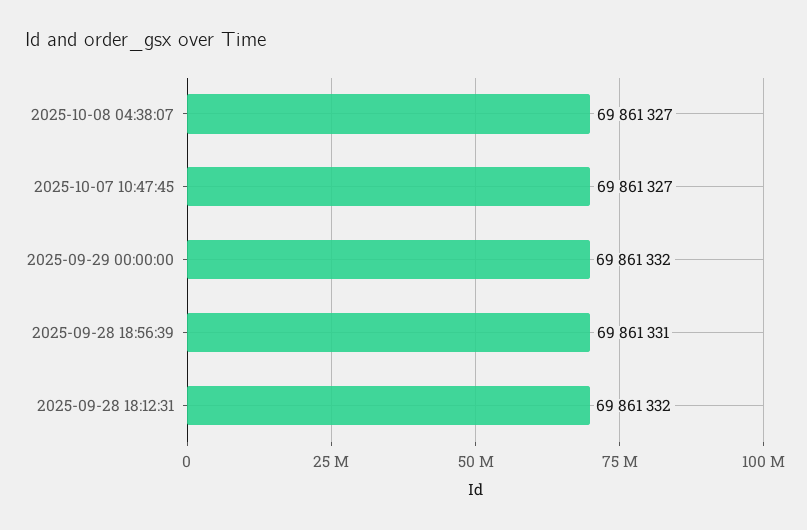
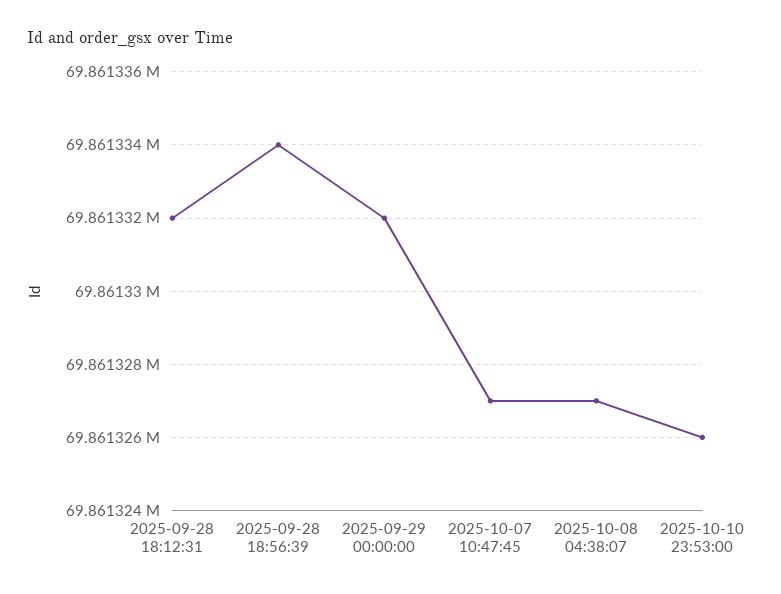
2025-09-28 18:56:39: 69861331 -> 69861334
2025-10-10 23:53:00: none -> 69861326

